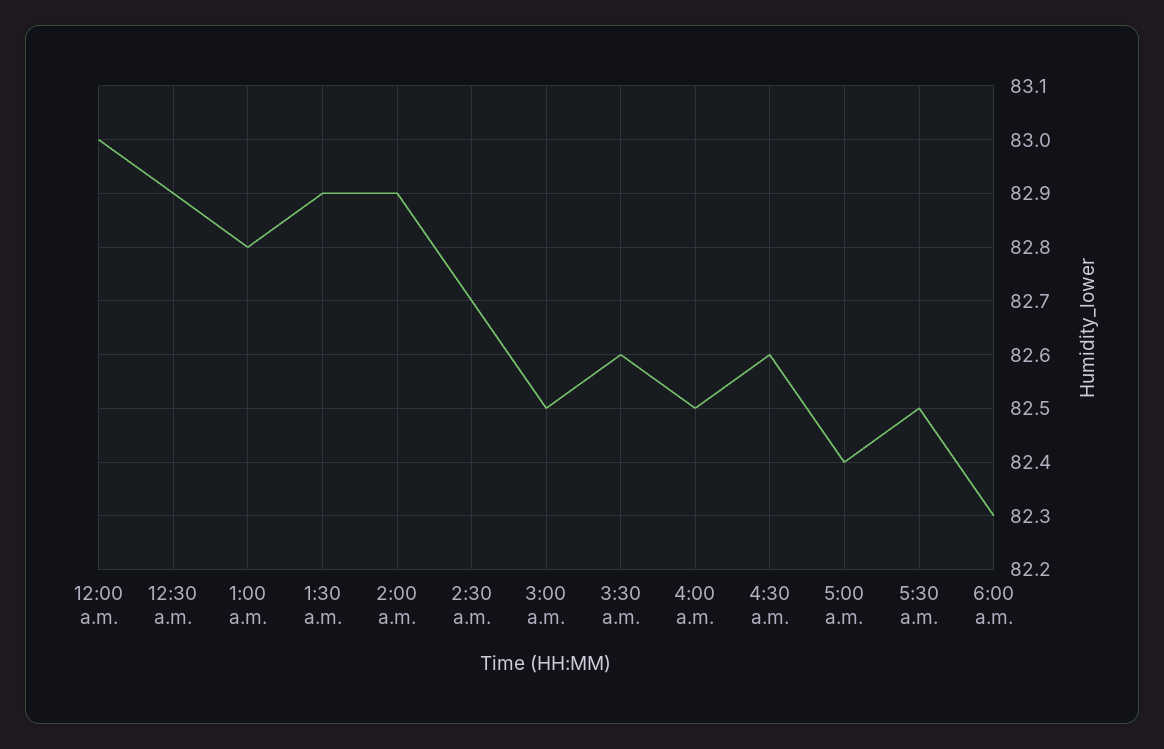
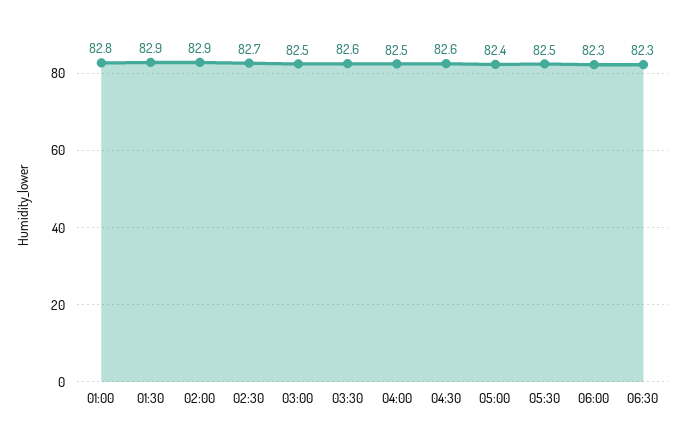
12:00 a.m.: 83 -> none
12:30 a.m.: 82.9 -> none
06:30: none -> 82.3

